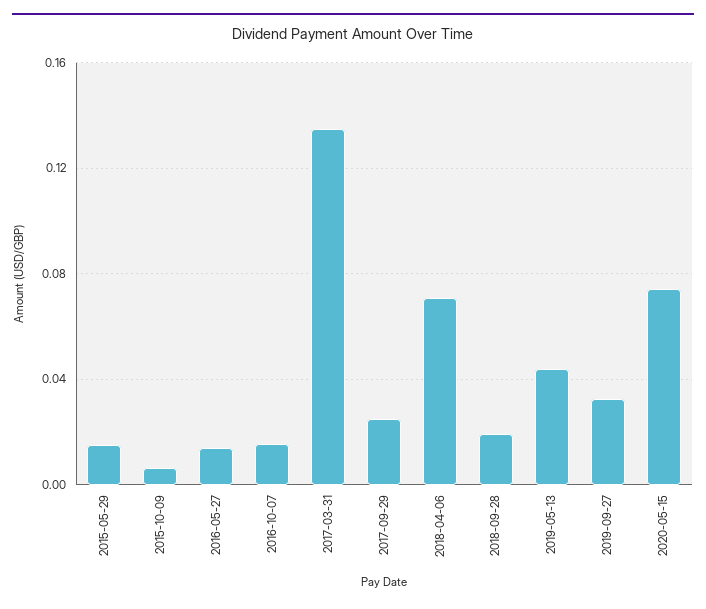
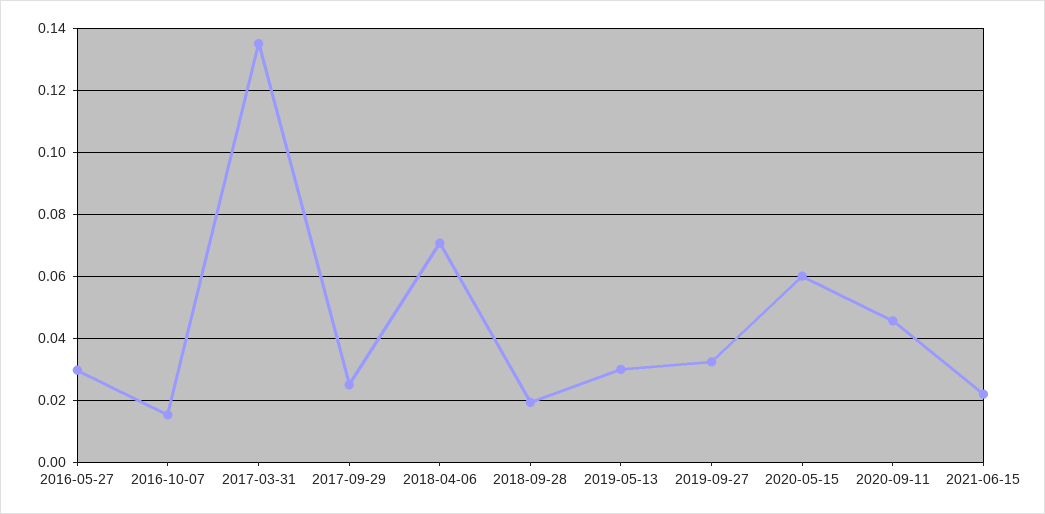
2015-05-29: 0.015 -> none
2015-10-09: 0.005 -> none
2016-05-27: 0.015 -> 0.03
2019-05-13: 0.045 -> 0.03
2020-05-15: 0.075 -> 0.06
2020-09-11: none -> 0.046
2021-06-15: none -> 0.022

